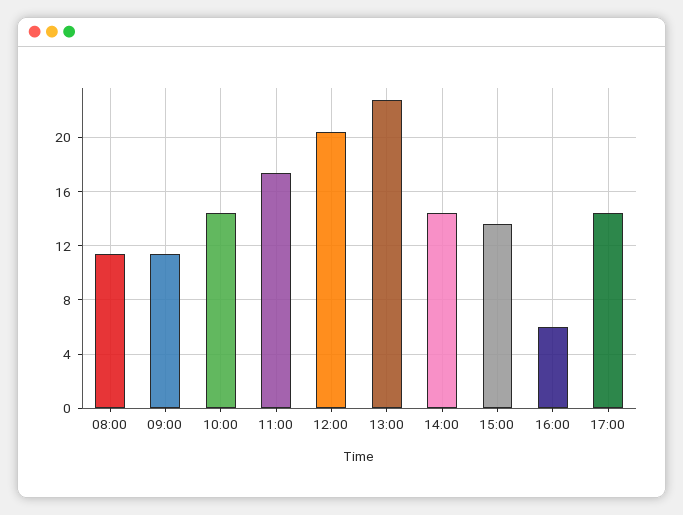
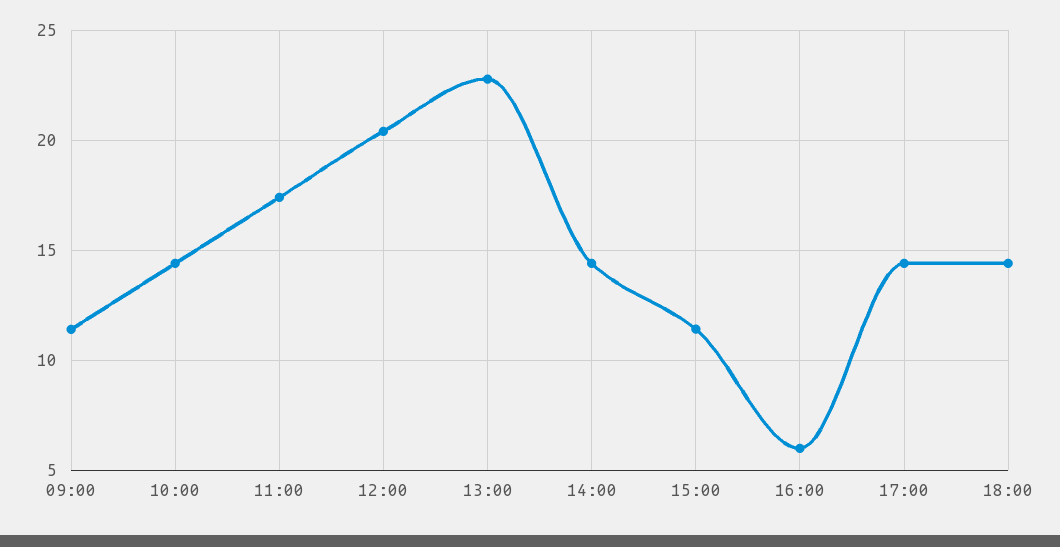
08:00: 11.5 -> none
15:00: 13.5 -> 11.5
18:00: none -> 14.5

